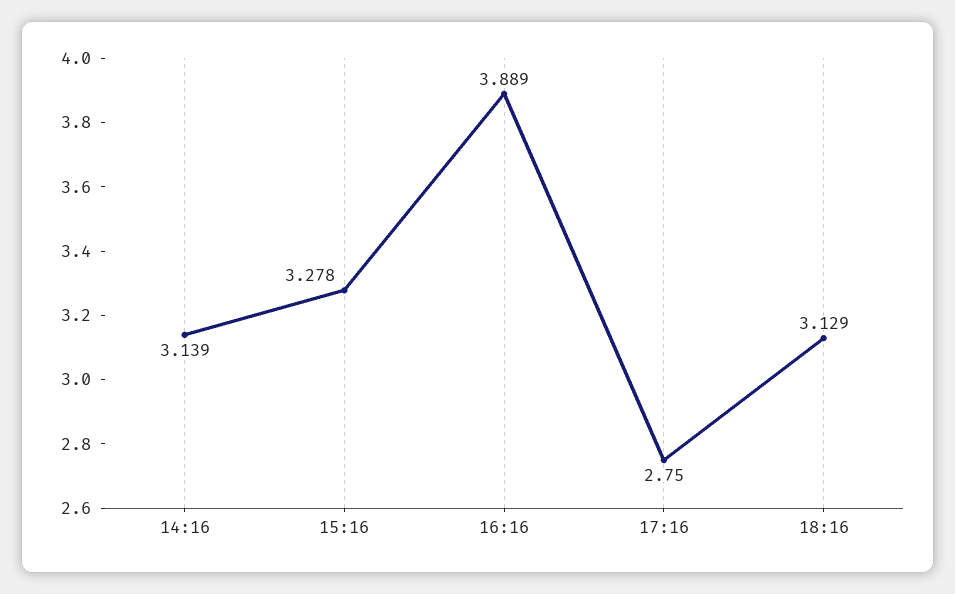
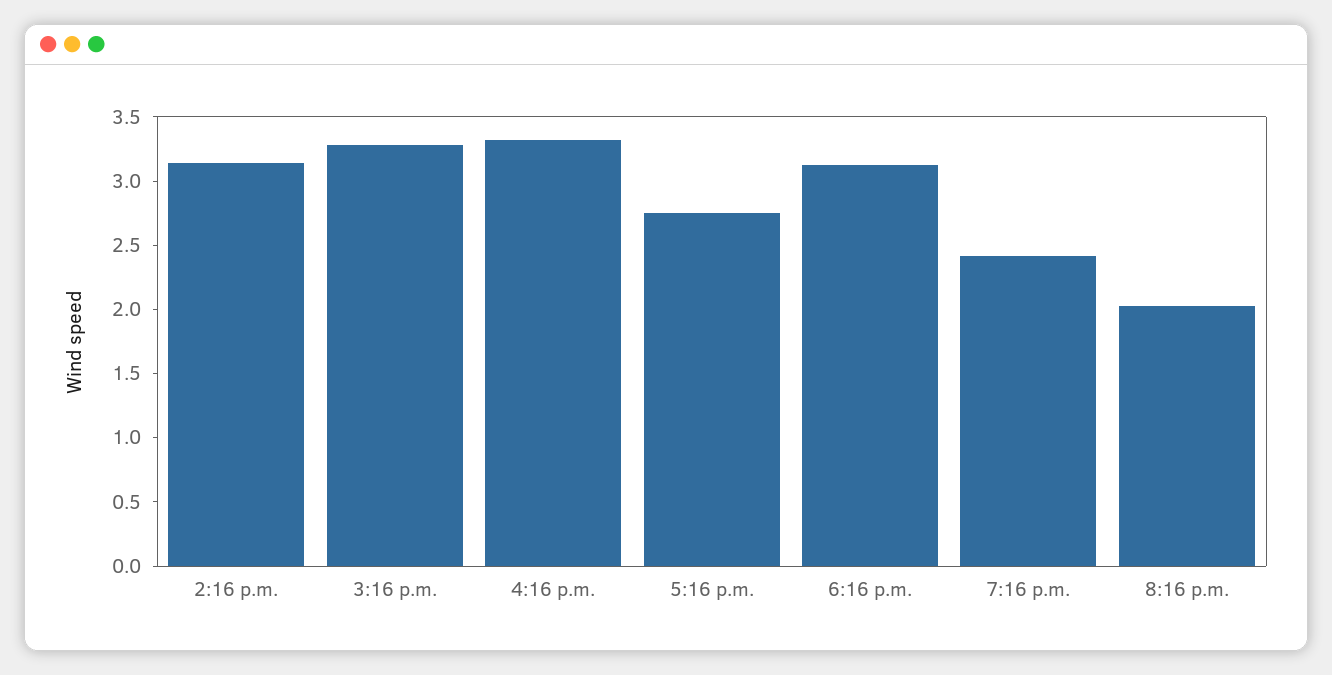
16:16: 3.889 -> 3.3
7:16 p.m.: none -> 2.4
8:16 p.m.: none -> 2

